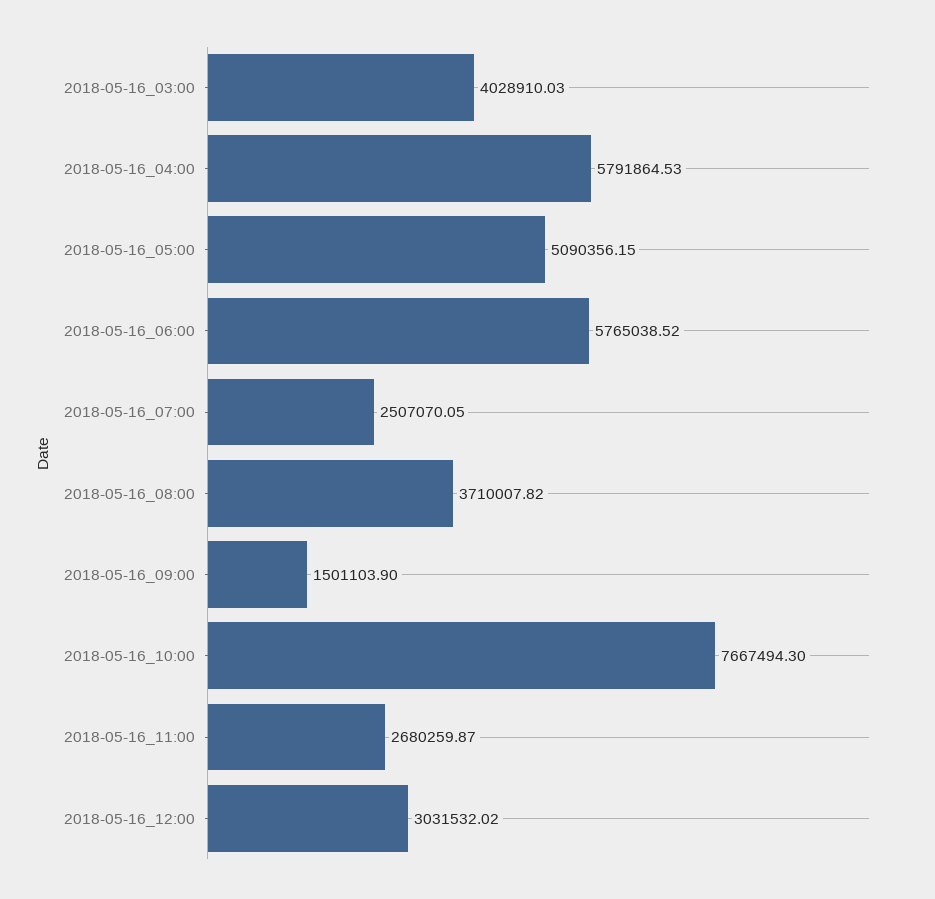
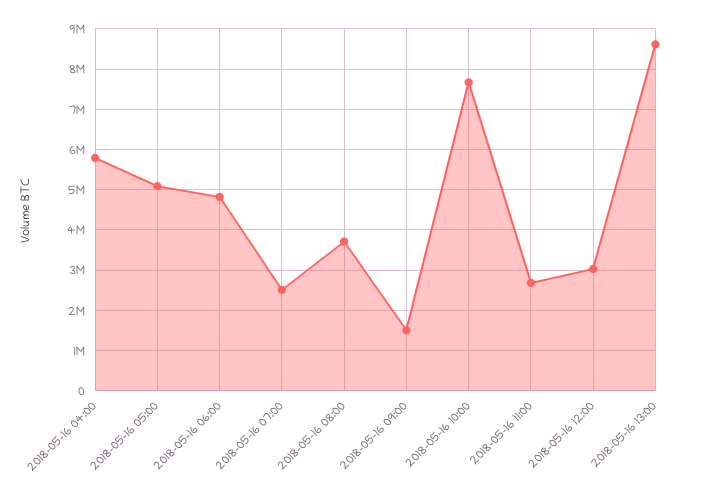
2018-05-16_03:00: 4028910.03 -> none
2018-05-16_06:00: 5765038.52 -> 4800000
2018-05-16 13:00: none -> 8600000

